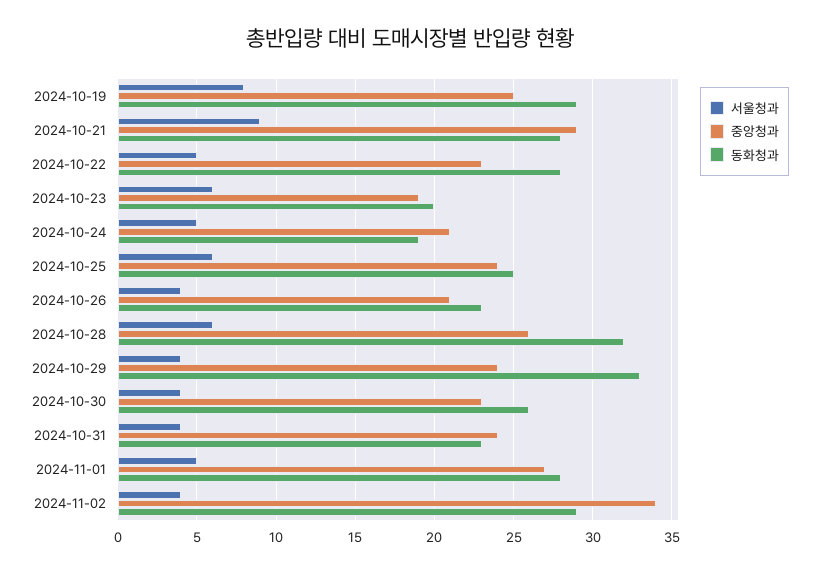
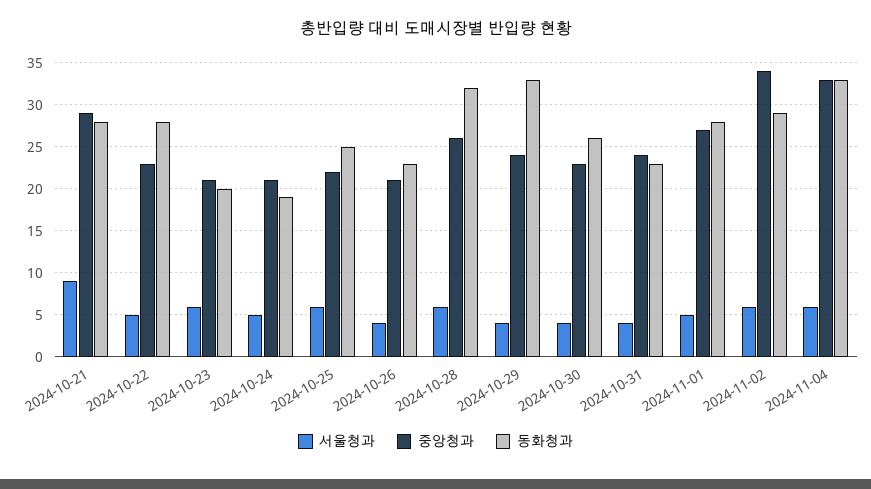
서울청과, 2024-10-19: 8 -> none
중앙청과, 2024-10-19: 25 -> none
동화청과, 2024-10-19: 29 -> none
중앙청과, 2024-10-23: 19 -> 21
중앙청과, 2024-10-25: 24 -> 22
서울청과, 2024-11-02: 4 -> 6
서울청과, 2024-11-04: none -> 6
중앙청과, 2024-11-04: none -> 33
동화청과, 2024-11-04: none -> 33

